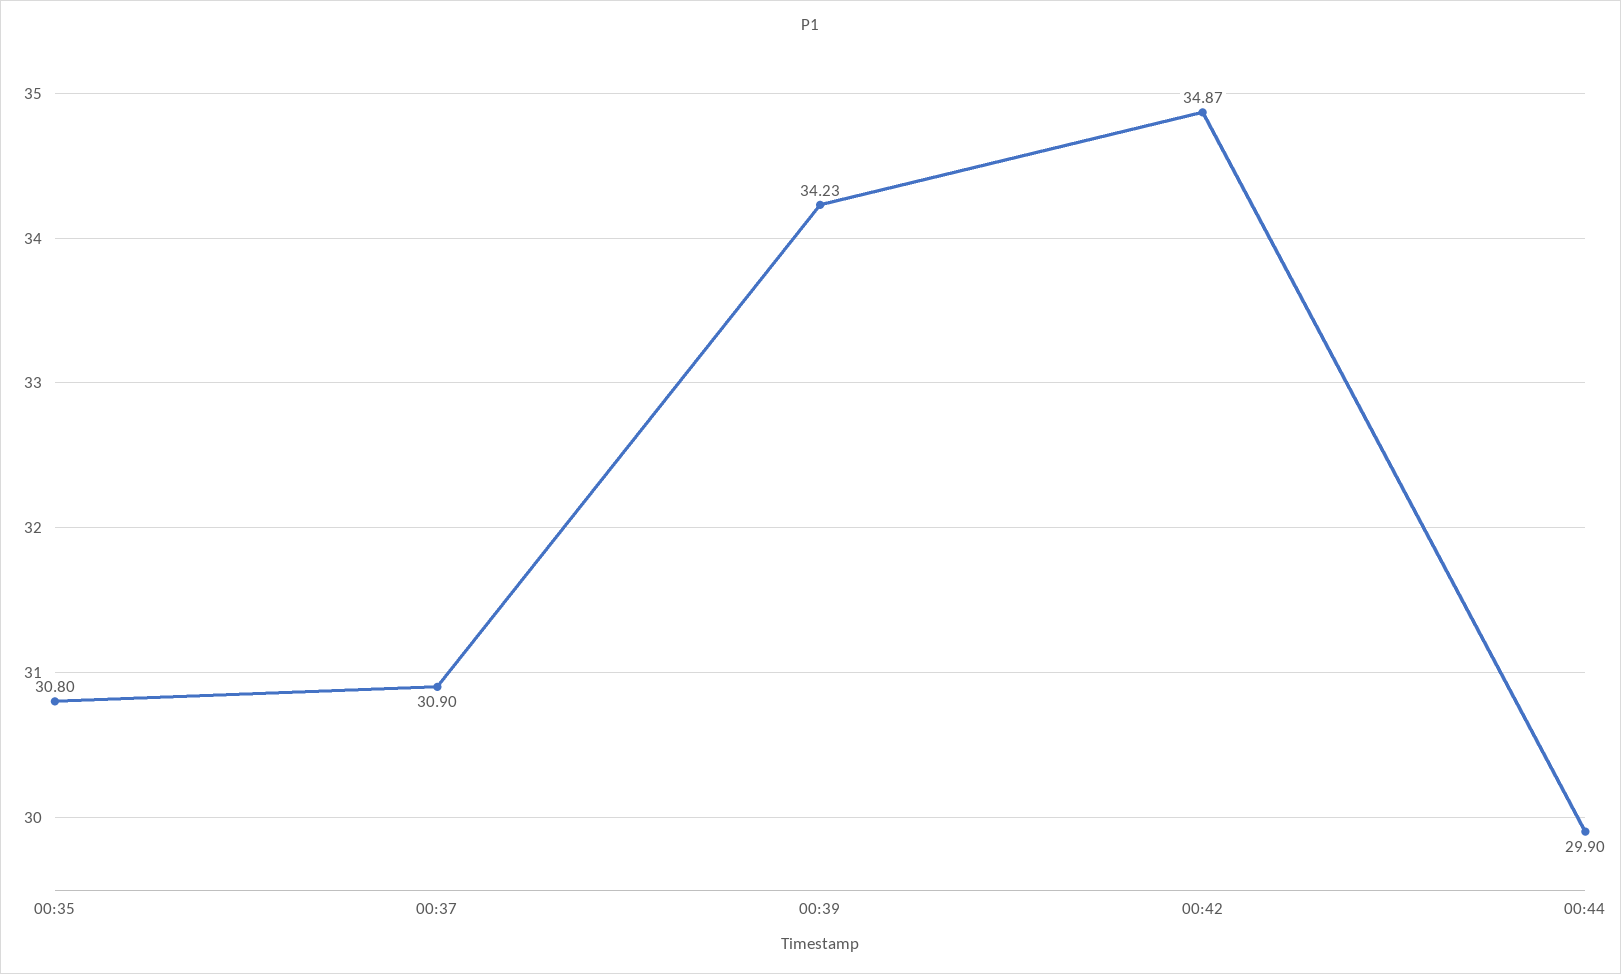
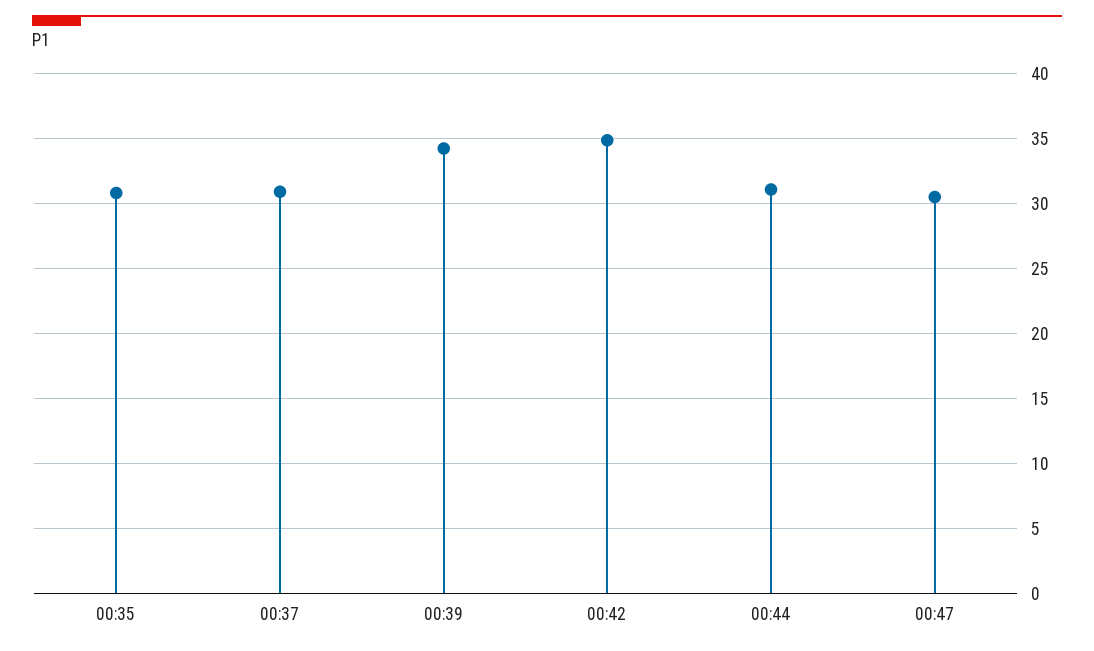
00:44: 29.9 -> 31
00:47: none -> 30.5

